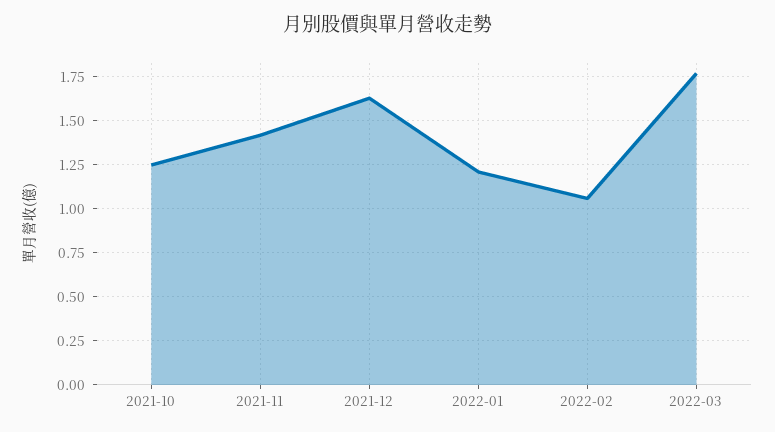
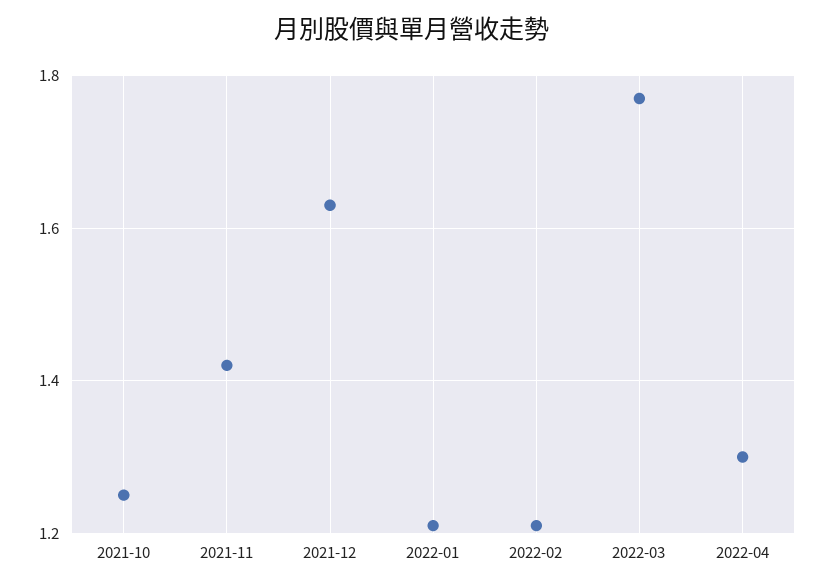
2022-02: 1.05 -> 1.2
2022-04: none -> 1.3

